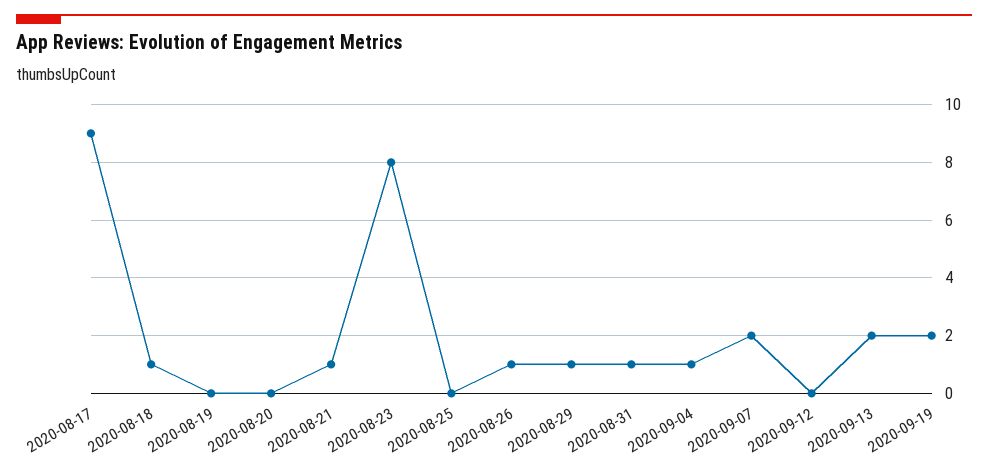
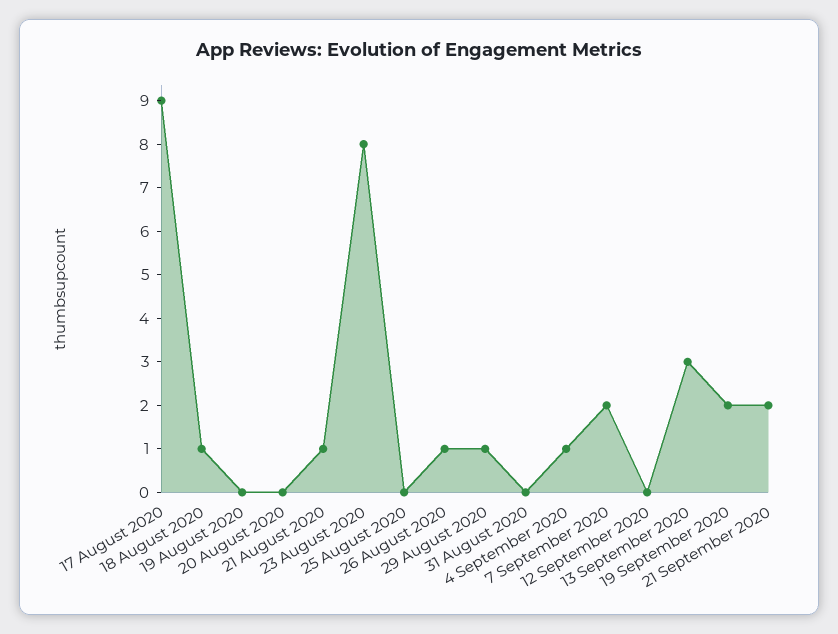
2020-08-31: 1 -> 0
2020-09-13: 2 -> 3
21 September 2020: none -> 2

